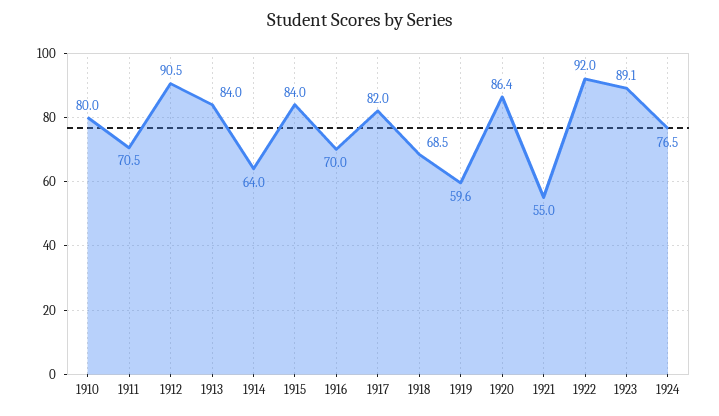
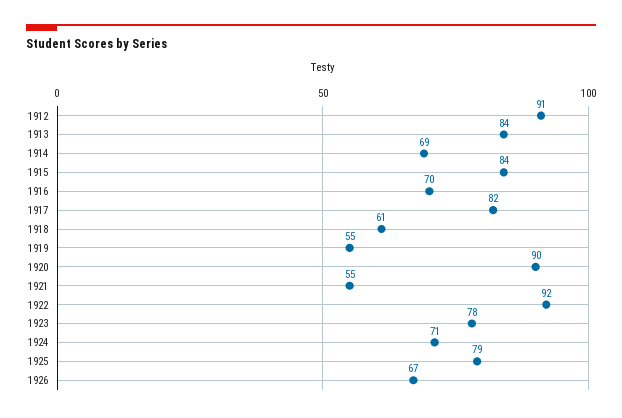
1910: 80 -> none
1911: 70.5 -> none
1914: 64 -> 69
1918: 68.5 -> 61
1919: 59.6 -> 55
1920: 86.4 -> 90
1923: 89.1 -> 78
1924: 76.5 -> 71
1925: none -> 79
1926: none -> 67

